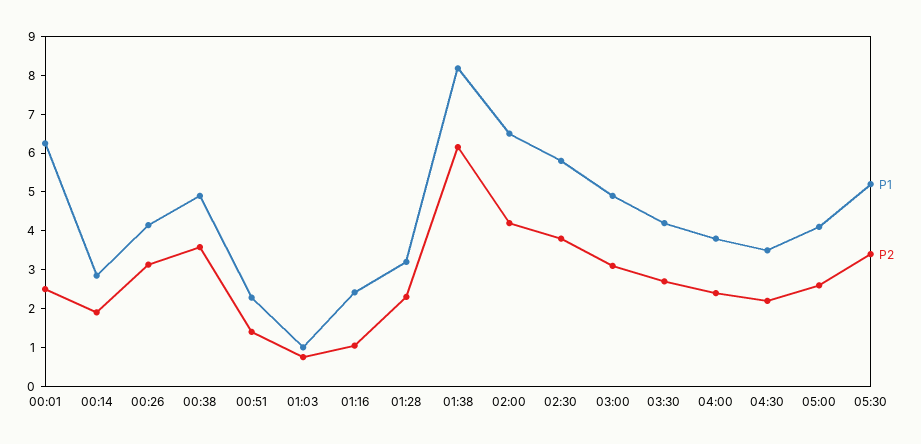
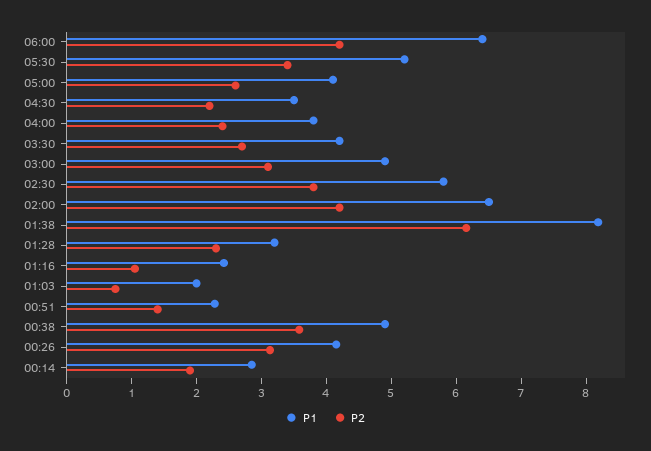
P1, 00:01: 6.25 -> none
P2, 00:01: 2.5 -> none
P1, 01:03: 1 -> 2
P1, 06:00: none -> 6.4
P2, 06:00: none -> 4.2

